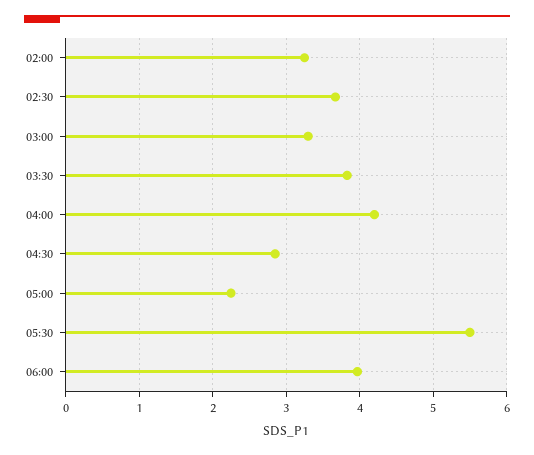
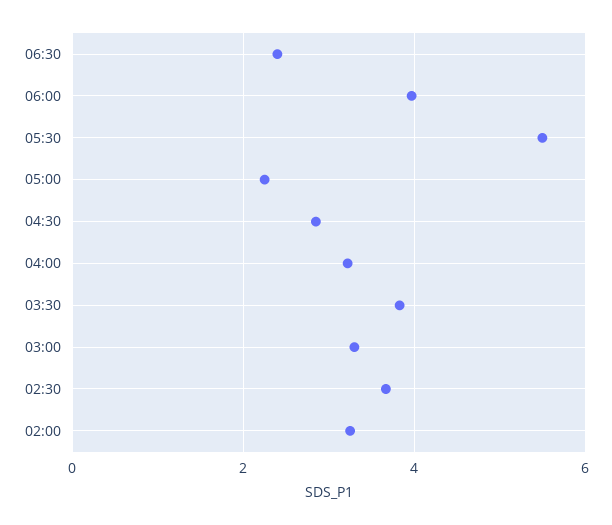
04:00: 4.2 -> 3.2
06:30: none -> 2.4

